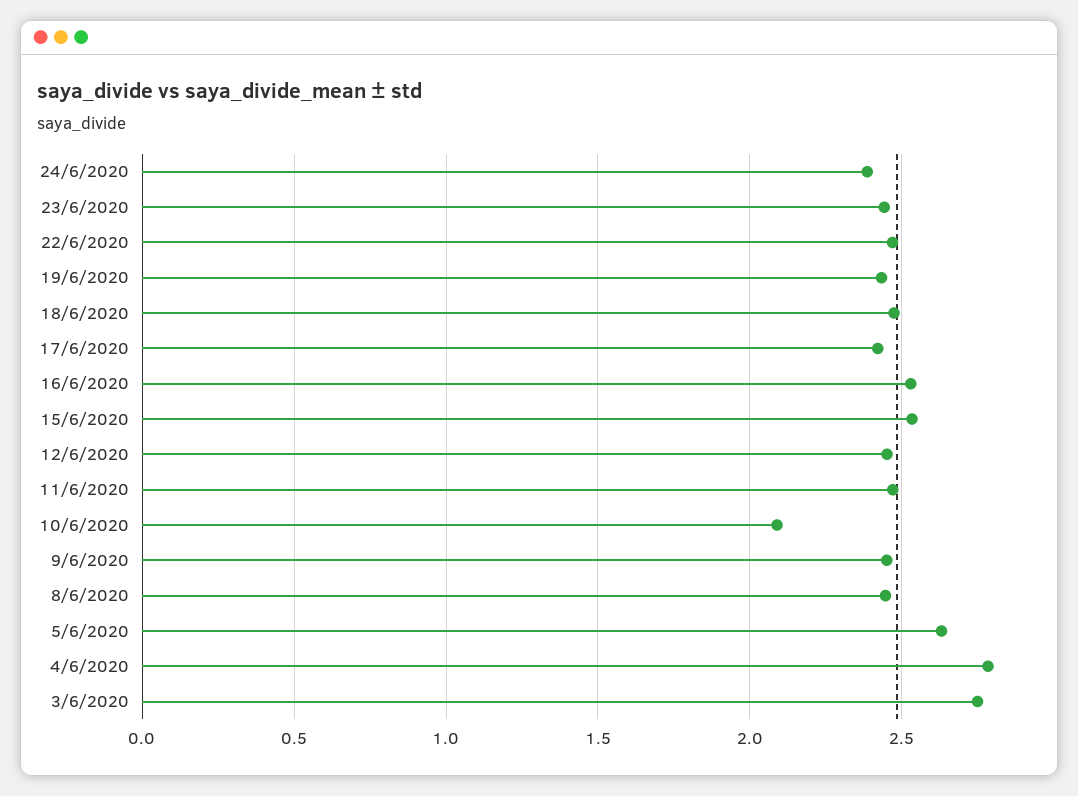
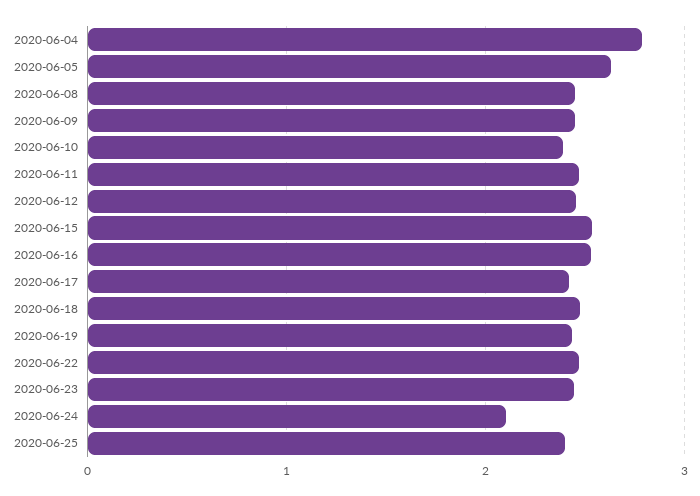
24/6/2020: 2.4 -> 2.1
10/6/2020: 2.1 -> 2.4
3/6/2020: 2.75 -> none
2020-06-25: none -> 2.4

